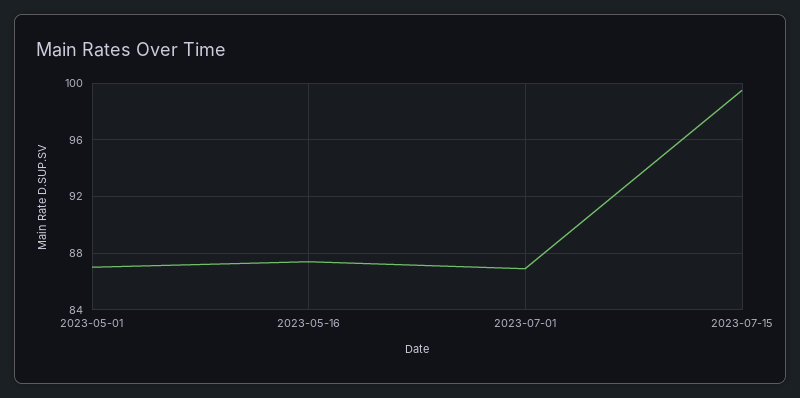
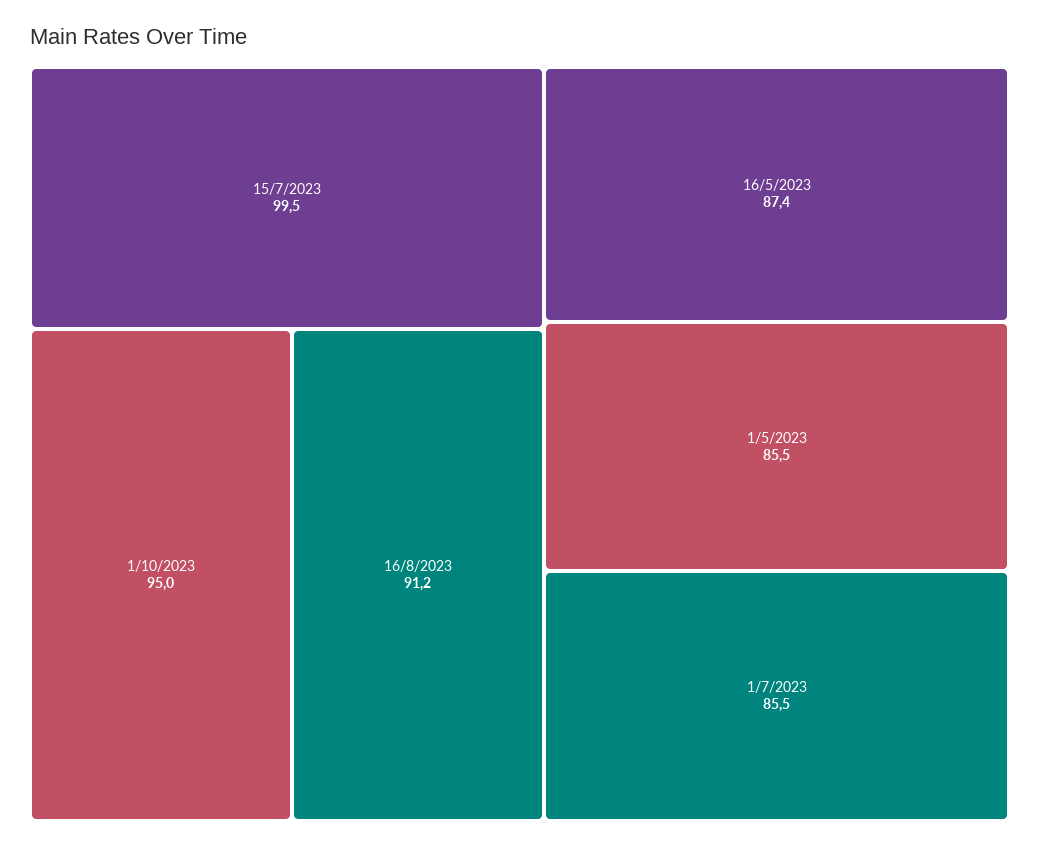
2023-05-01: 87 -> 85.5
2023-07-01: 87 -> 85.5
1/10/2023: none -> 95
16/8/2023: none -> 91.2

